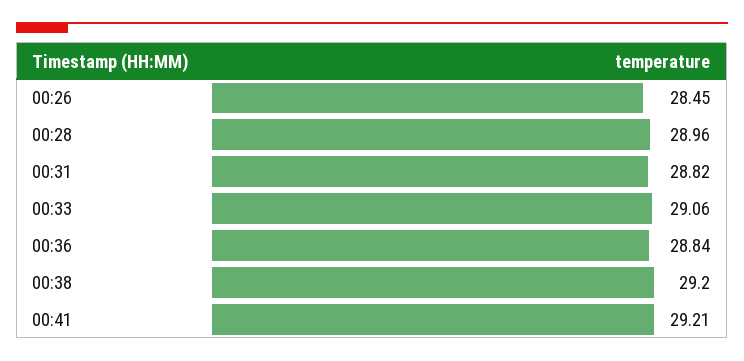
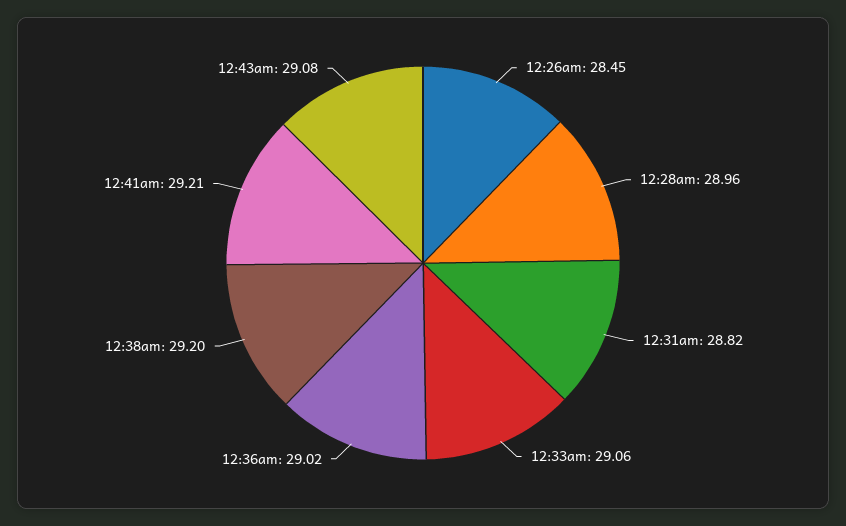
00:36: 28.84 -> 29.02
12:43am: none -> 29.08

